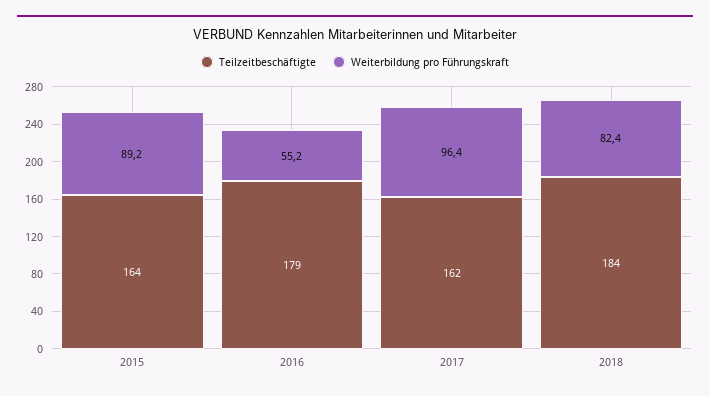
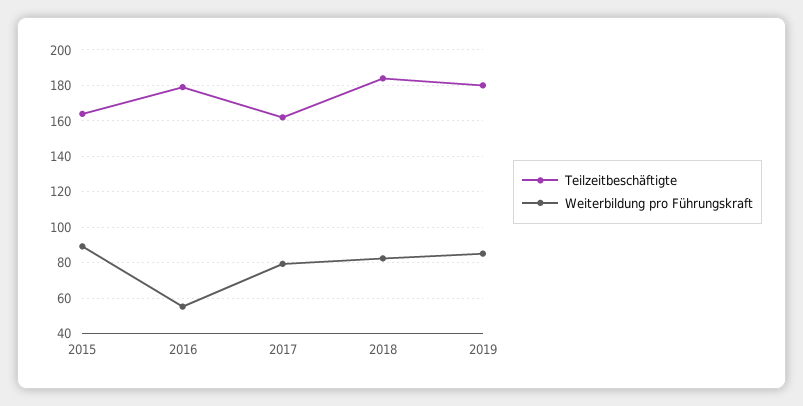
Weiterbildung pro Führungskraft, 2017: 96.4 -> 80
Teilzeitbeschäftigte, 2019: none -> 180
Weiterbildung pro Führungskraft, 2019: none -> 85

